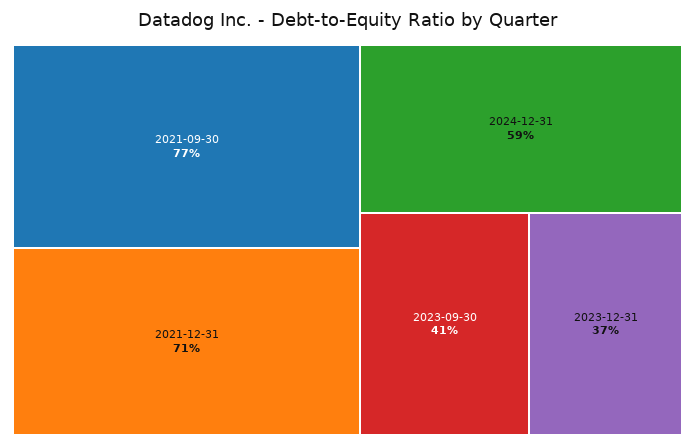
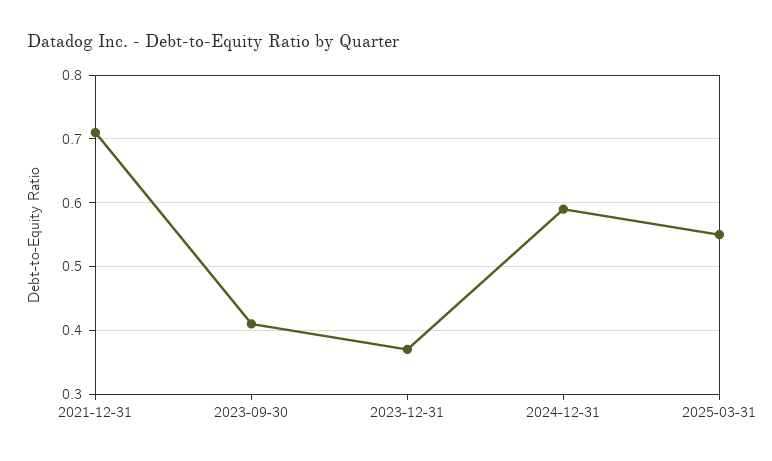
2021-09-30: 0.77 -> none
2025-03-31: none -> 0.55

